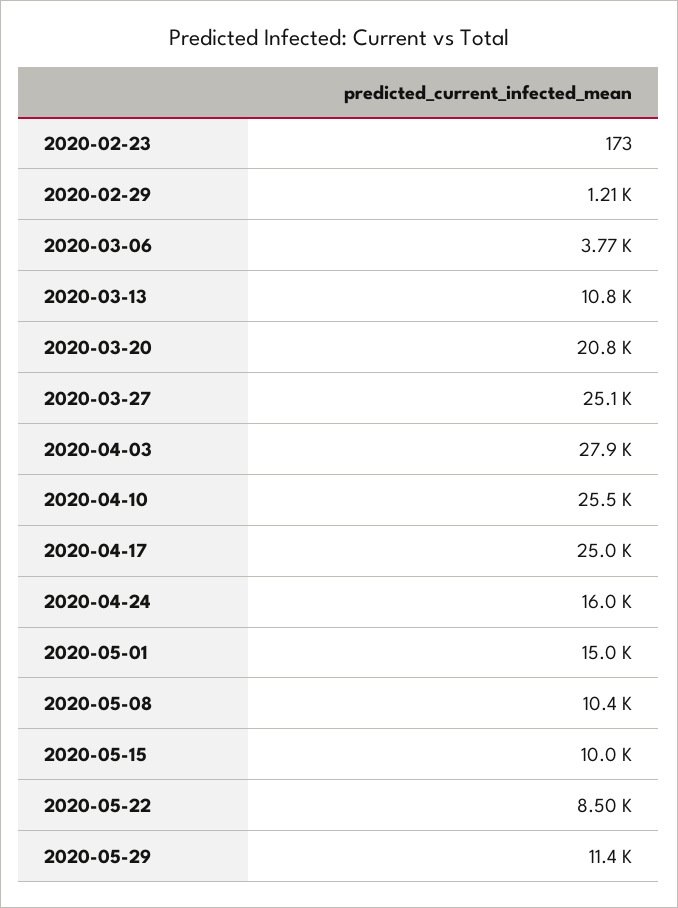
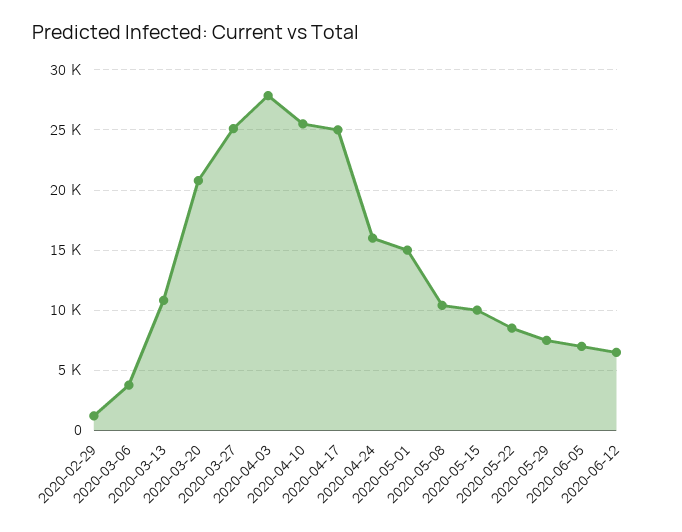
2020-02-23: 173 -> none
2020-05-29: 11400 -> 7500
2020-06-05: none -> 7000
2020-06-12: none -> 6500

